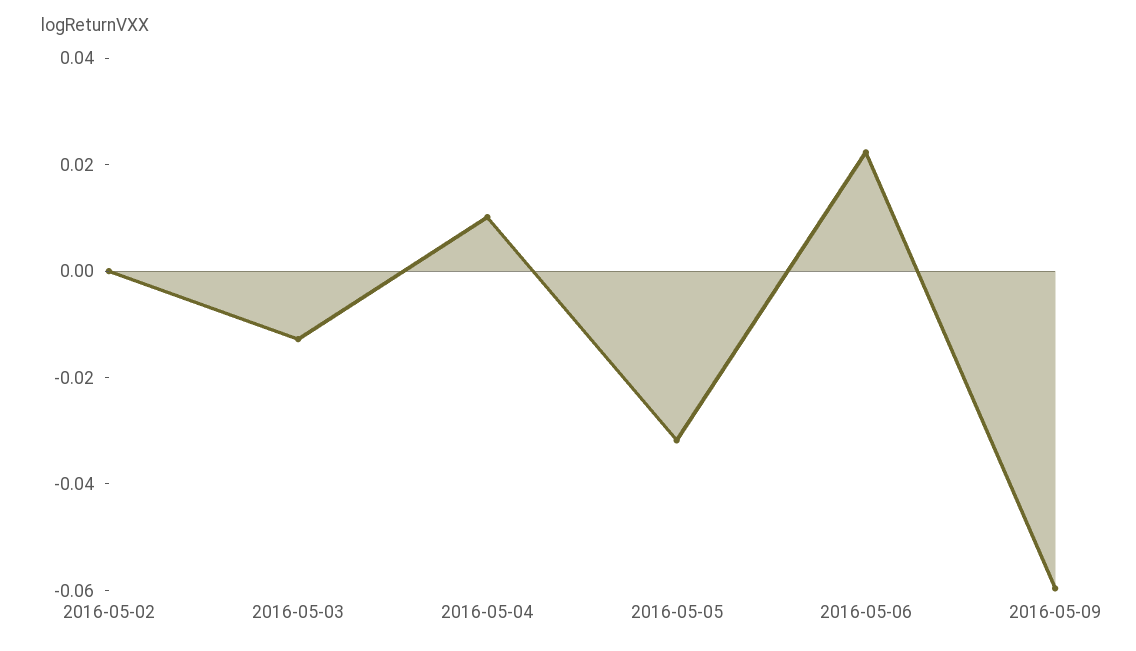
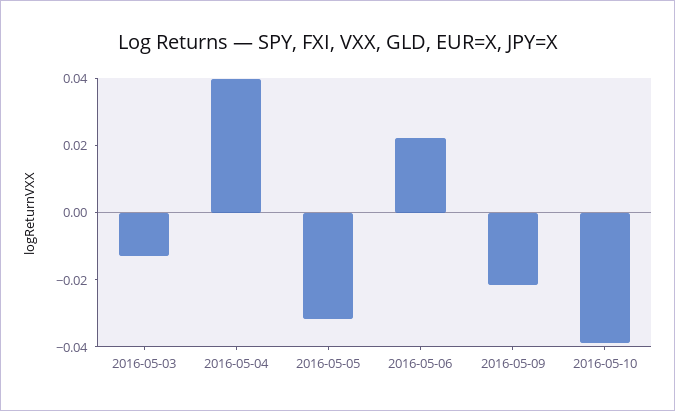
2016-05-02: 0 -> none
2016-05-04: 0.01 -> 0.04
2016-05-09: -0.06 -> -0.02
2016-05-10: none -> -0.04

